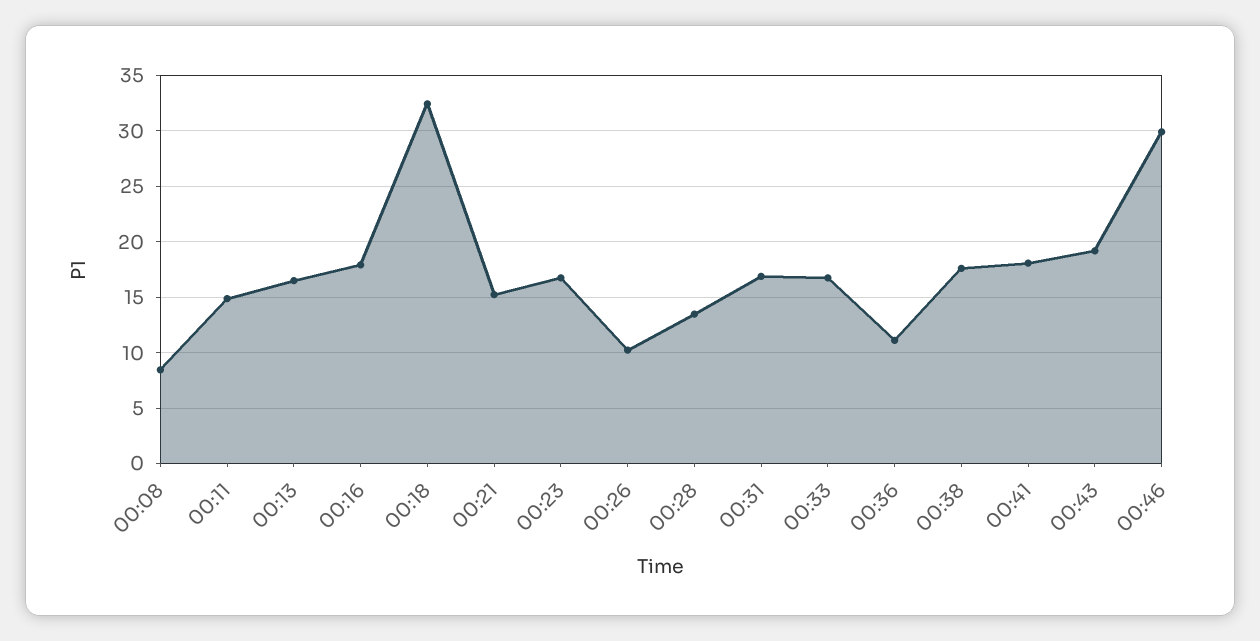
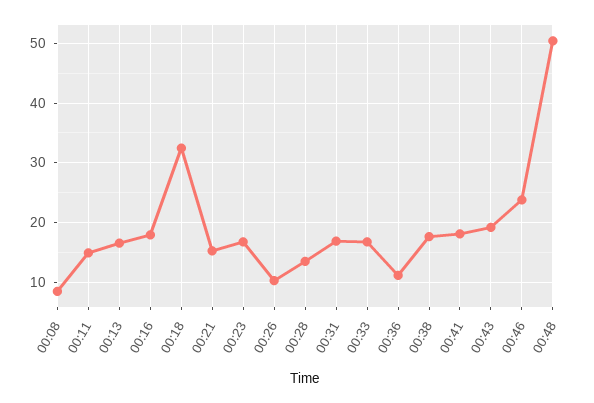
00:46: 30 -> 24
00:48: none -> 50

